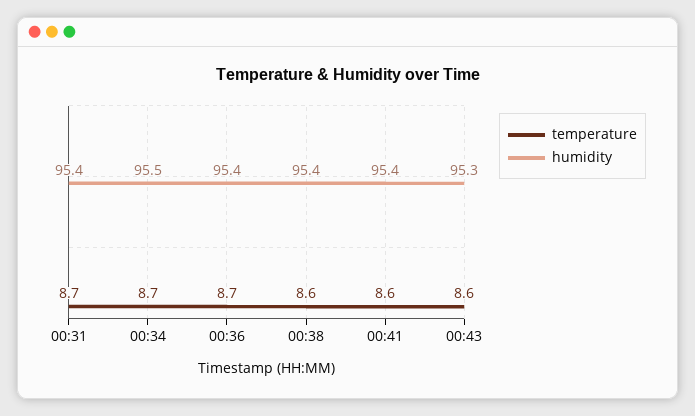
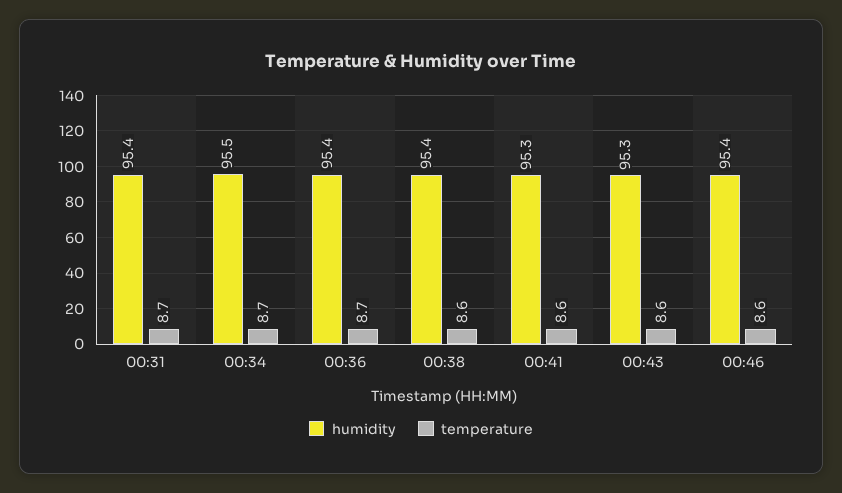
humidity, 00:41: 95.4 -> 95.3
humidity, 00:46: none -> 95.4
temperature, 00:46: none -> 8.6

